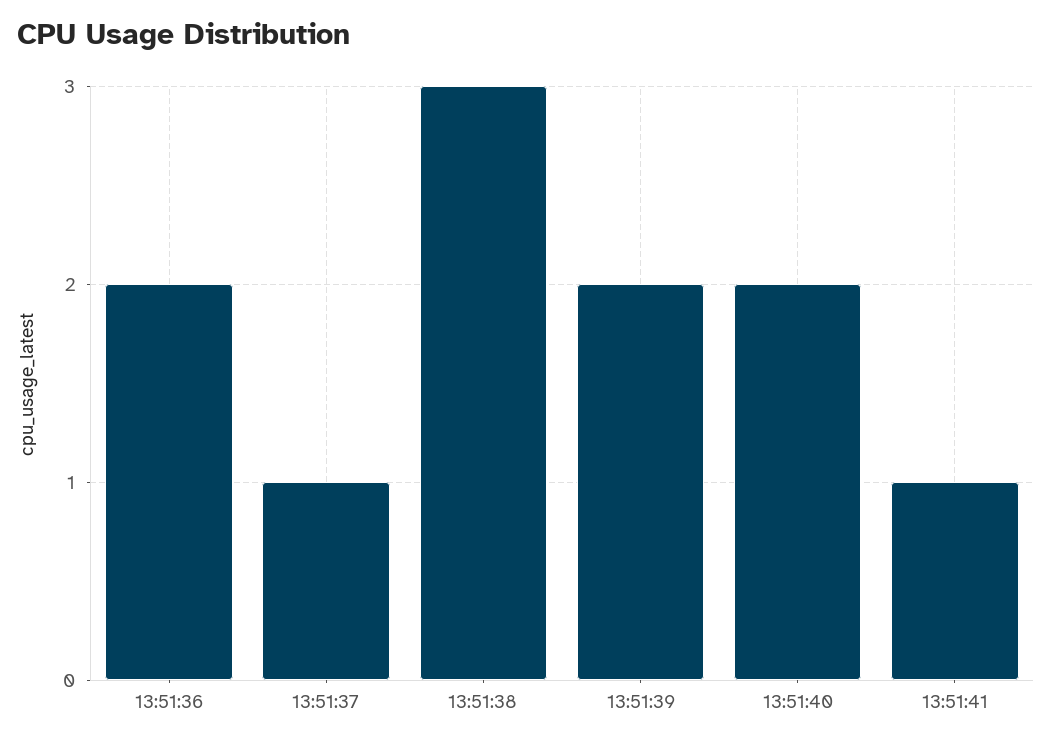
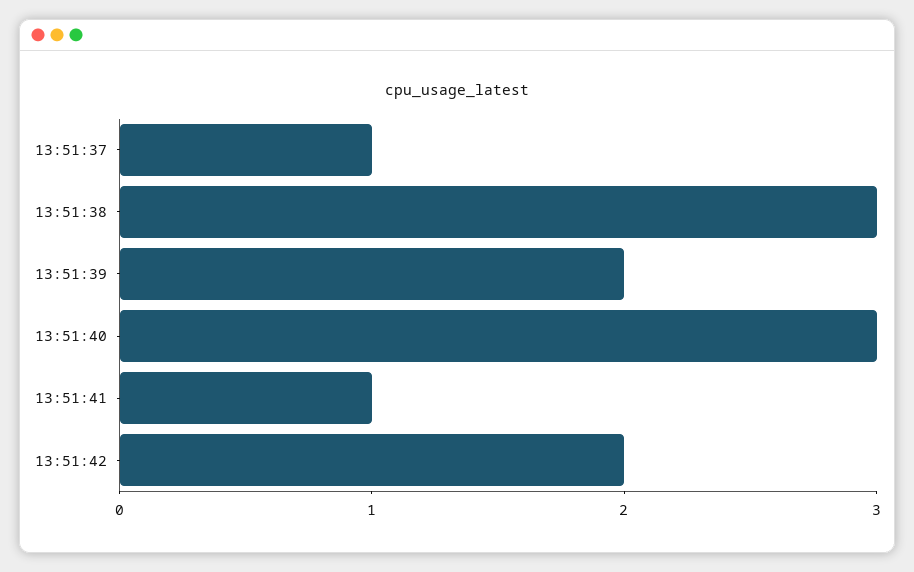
13:51:36: 2 -> none
13:51:40: 2 -> 3
13:51:42: none -> 2

